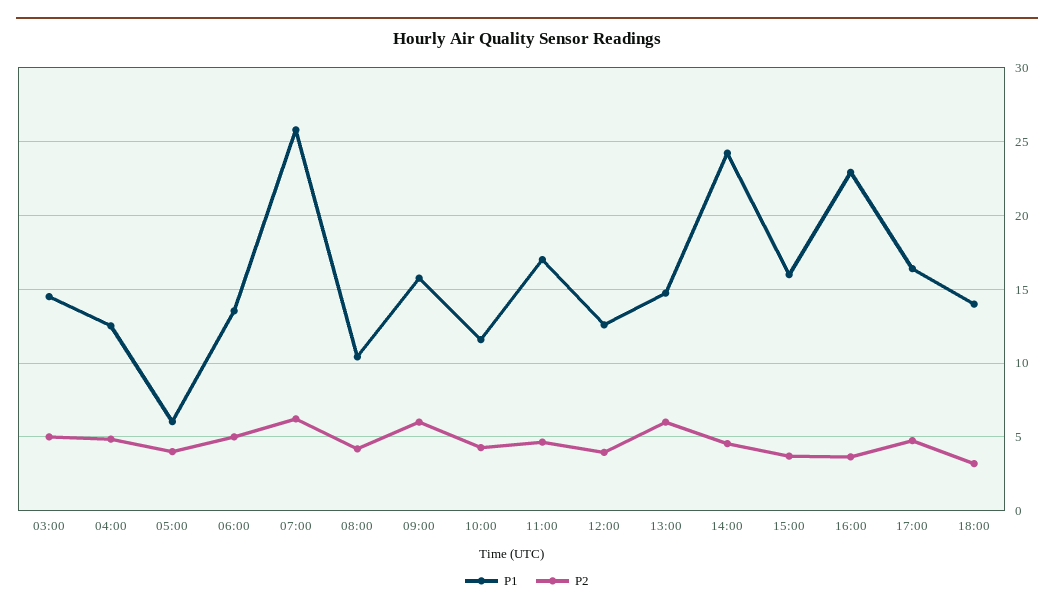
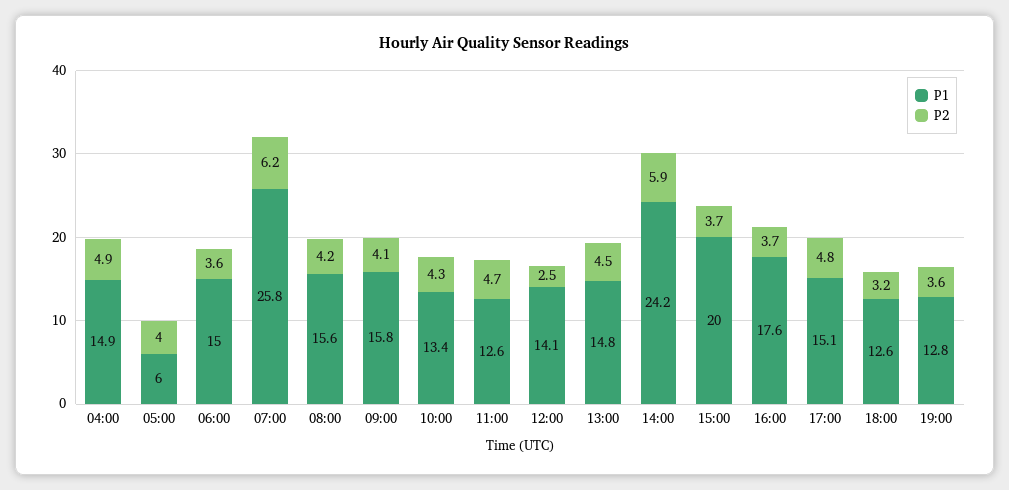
P1, 03:00: 14.5 -> none
P2, 03:00: 5 -> none
P1, 04:00: 12.5 -> 14.9
P1, 06:00: 13.5 -> 15
P2, 06:00: 5 -> 3.6
P1, 08:00: 10.5 -> 15.6
P2, 09:00: 6 -> 4.1
P1, 10:00: 11.5 -> 13.4
P1, 11:00: 17 -> 12.6
P1, 12:00: 12.5 -> 14.1
P2, 12:00: 4 -> 2.5
P2, 13:00: 6 -> 4.5
P2, 14:00: 4.5 -> 5.9
P1, 15:00: 16 -> 20
P1, 16:00: 23 -> 17.6
P1, 17:00: 16.5 -> 15.1
P1, 18:00: 14 -> 12.6
P1, 19:00: none -> 12.8
P2, 19:00: none -> 3.6

